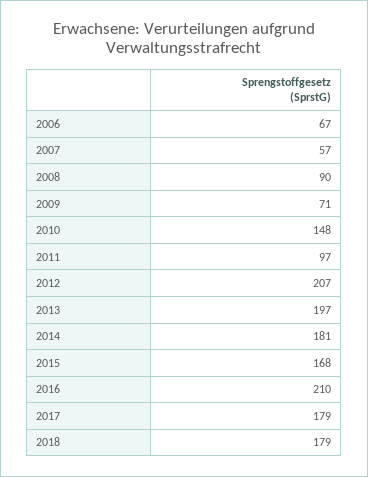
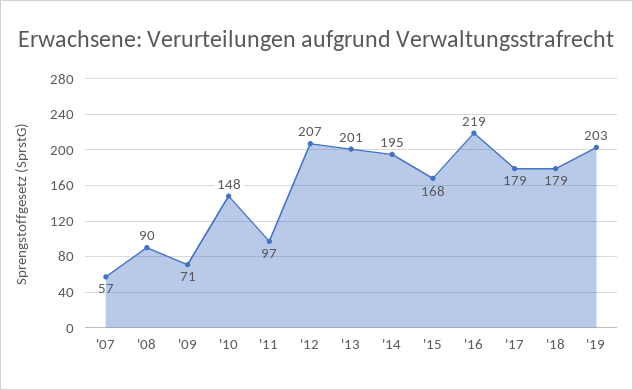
2006: 67 -> none
2013: 197 -> 201
2014: 181 -> 195
2016: 210 -> 219
'19: none -> 203

